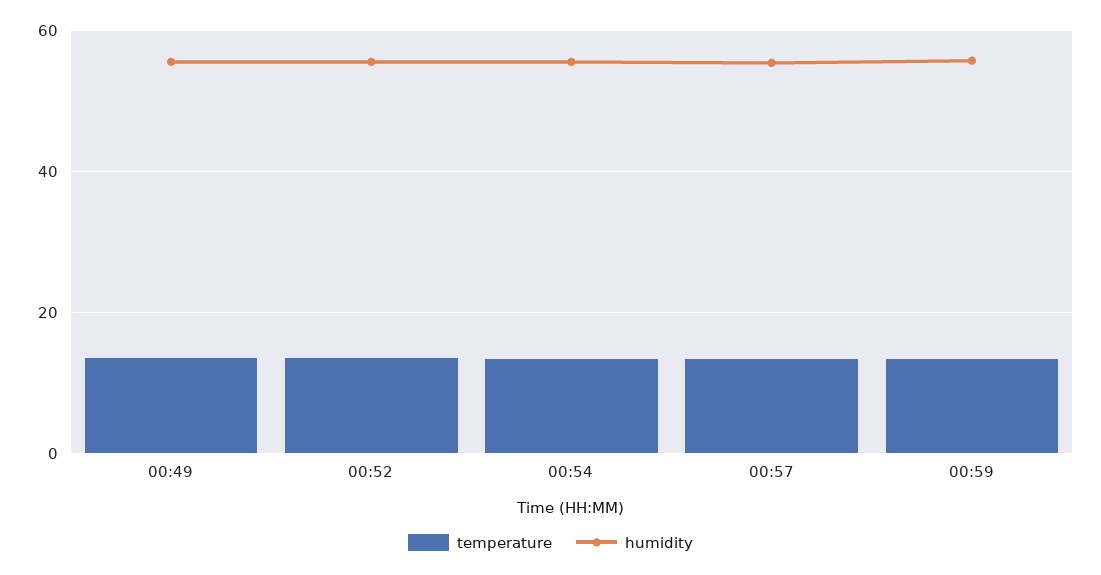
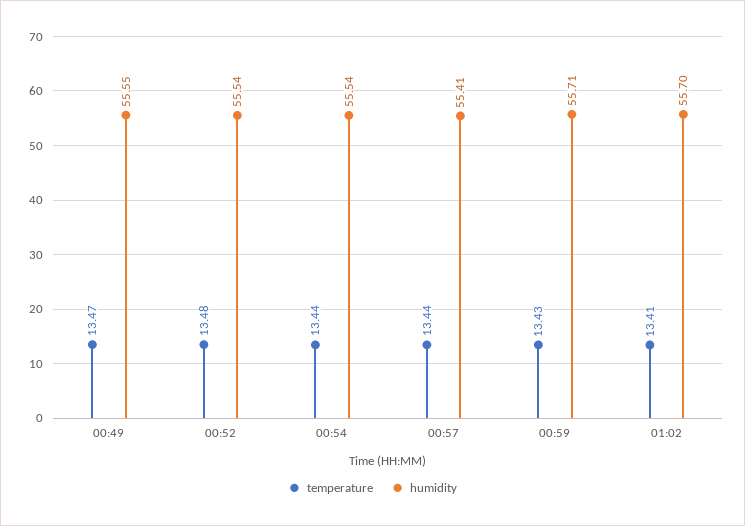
temperature, 01:02: none -> 13.41
humidity, 01:02: none -> 55.7

